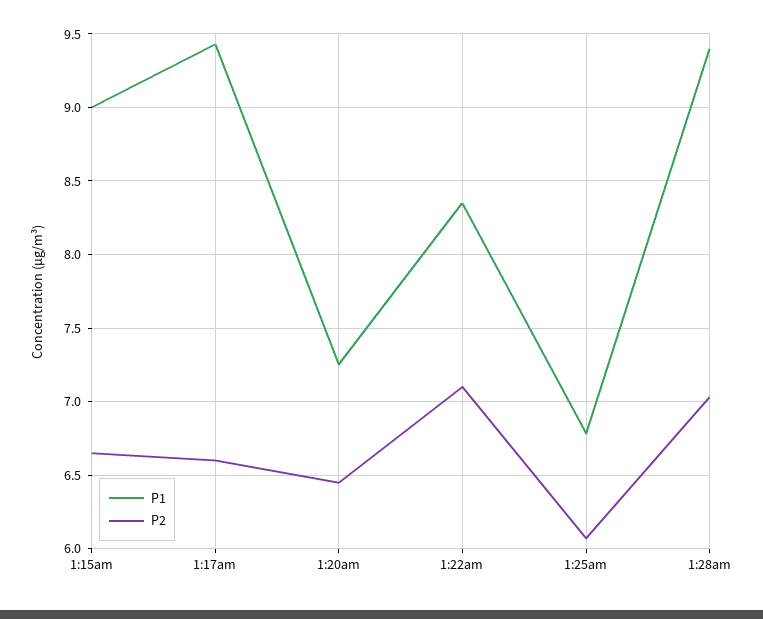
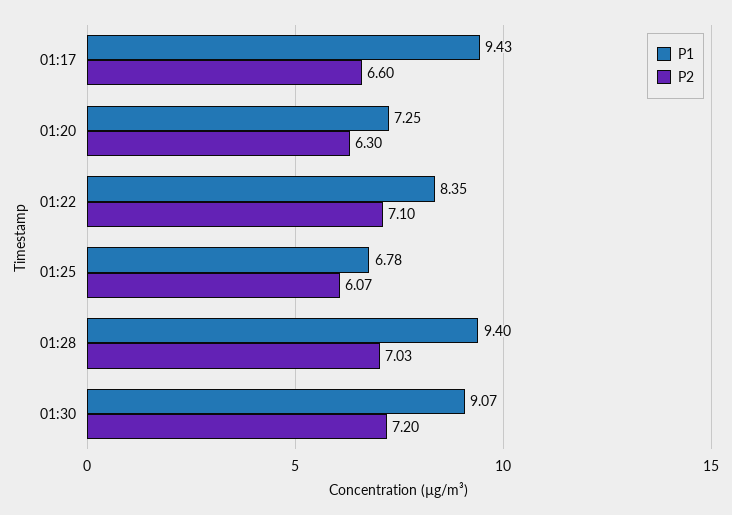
P1, 1:15am: 9 -> none
P2, 1:15am: 6.65 -> none
P2, 1:20am: 6.45 -> 6.3
P1, 01:30: none -> 9.07
P2, 01:30: none -> 7.2

